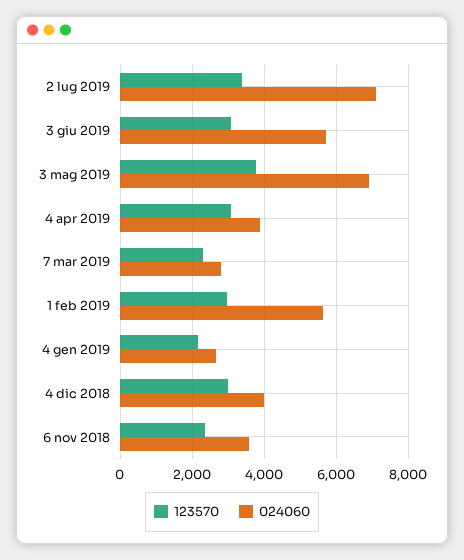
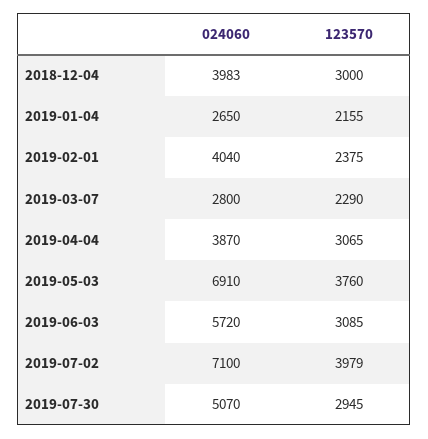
123570, 2 lug 2019: 3400 -> 3979
123570, 1 feb 2019: 3000 -> 2375
024060, 1 feb 2019: 5600 -> 4040
123570, 6 nov 2018: 2400 -> none
024060, 6 nov 2018: 3600 -> none
024060, 2019-07-30: none -> 5070
123570, 2019-07-30: none -> 2945

